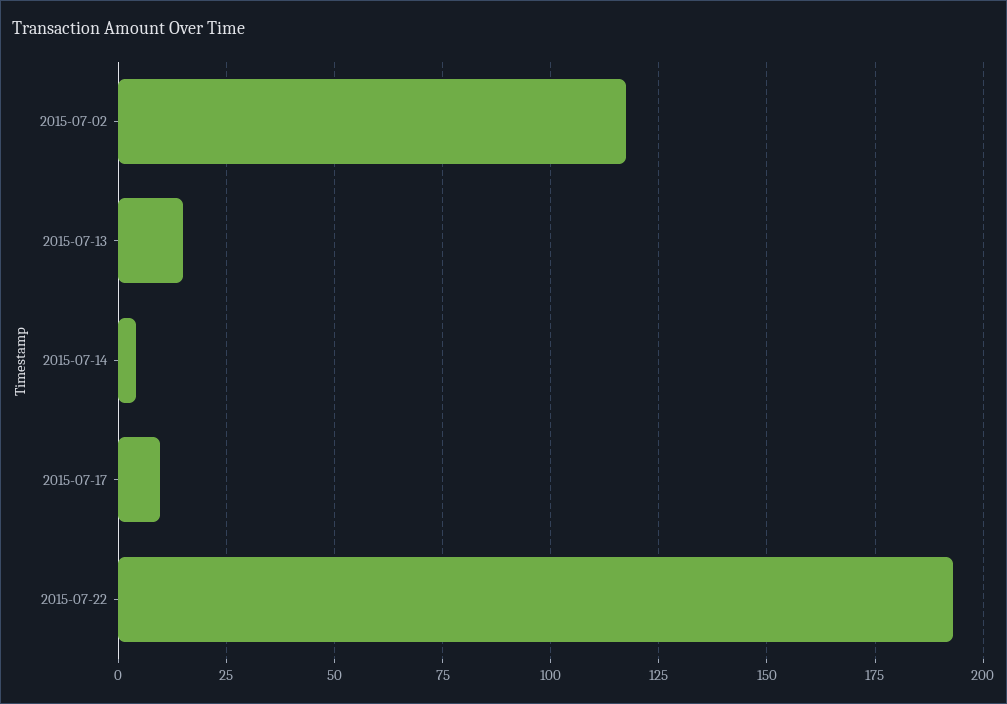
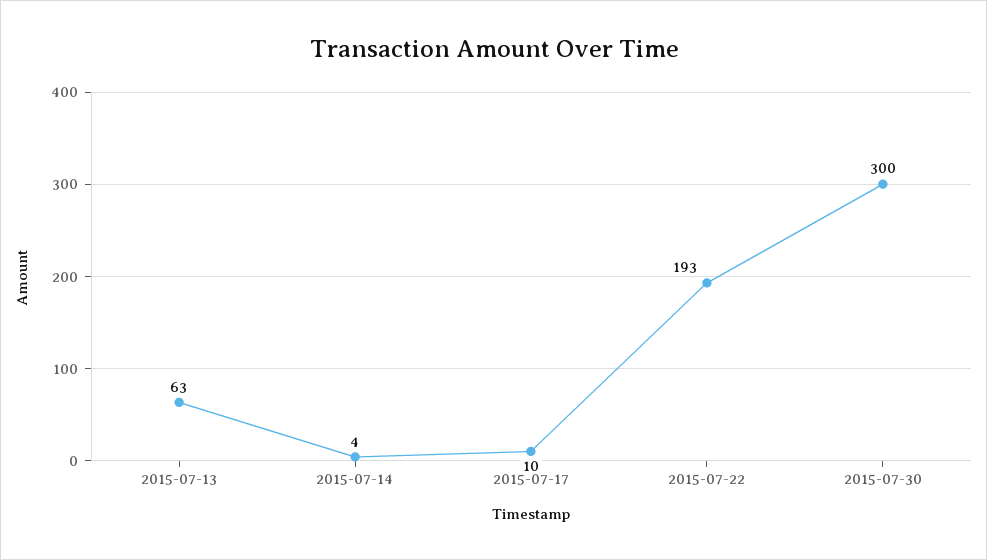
2015-07-02: 117.5 -> none
2015-07-13: 15 -> 63
2015-07-30: none -> 300

